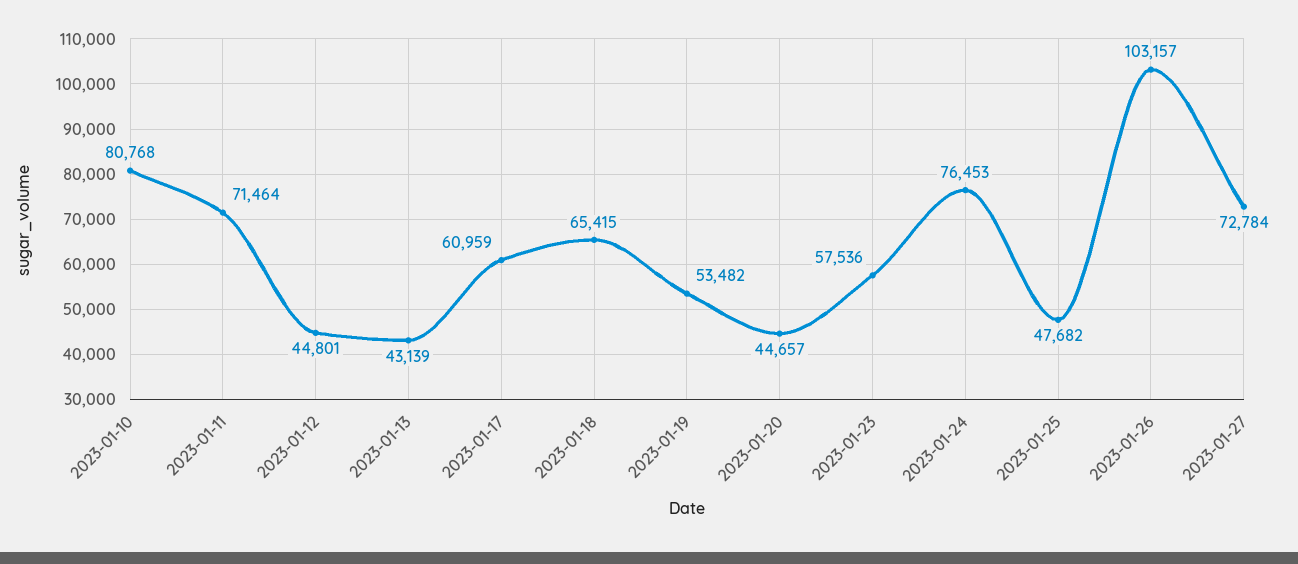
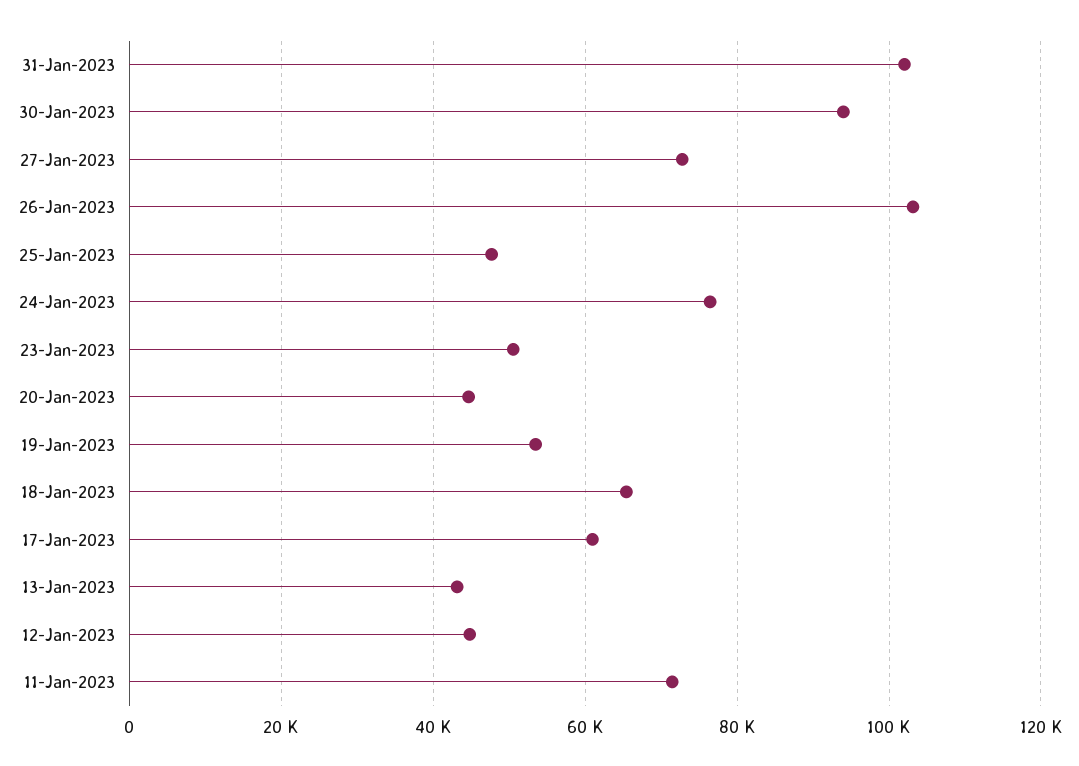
2023-01-10: 80768 -> none
2023-01-23: 57536 -> 50000
31-Jan-2023: none -> 102000
30-Jan-2023: none -> 94000

